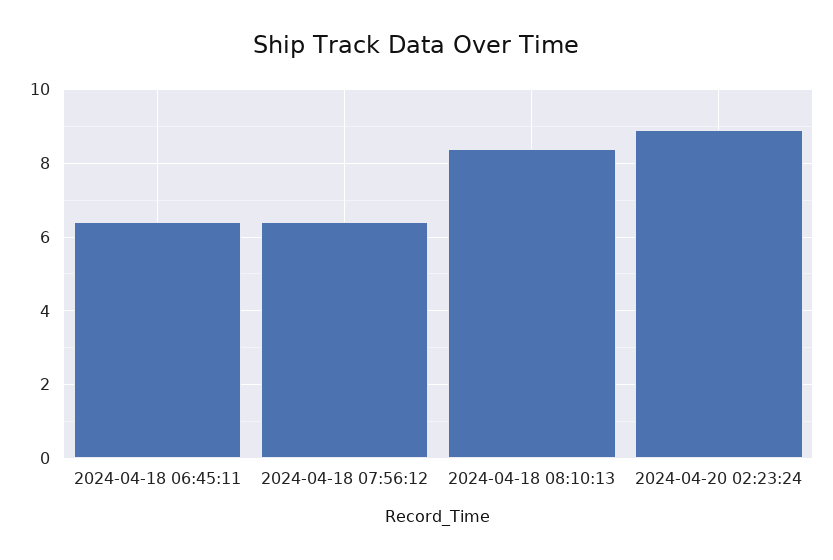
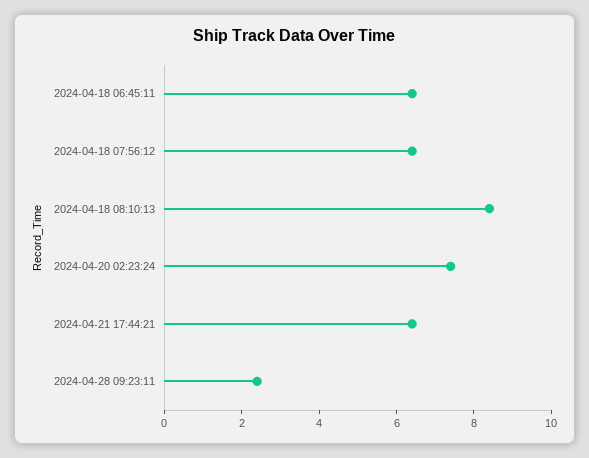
2024-04-20 02:23:24: 9 -> 7.5
2024-04-21 17:44:21: none -> 6.5
2024-04-28 09:23:11: none -> 2.5

